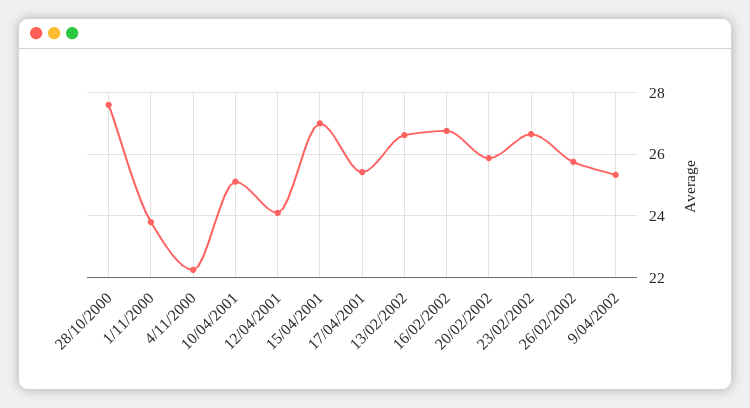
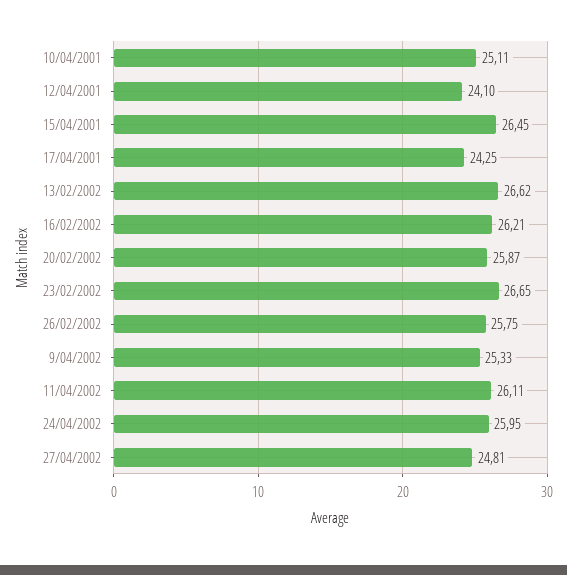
28/10/2000: 27.6 -> none
1/11/2000: 23.8 -> none
4/11/2000: 22.2 -> none
15/04/2001: 27 -> 26.45
17/04/2001: 25.4 -> 24.25
16/02/2002: 26.8 -> 26.21
11/04/2002: none -> 26.11
24/04/2002: none -> 25.95
27/04/2002: none -> 24.81

